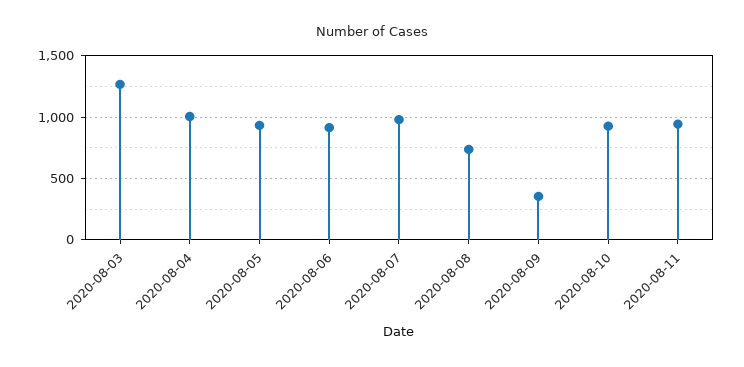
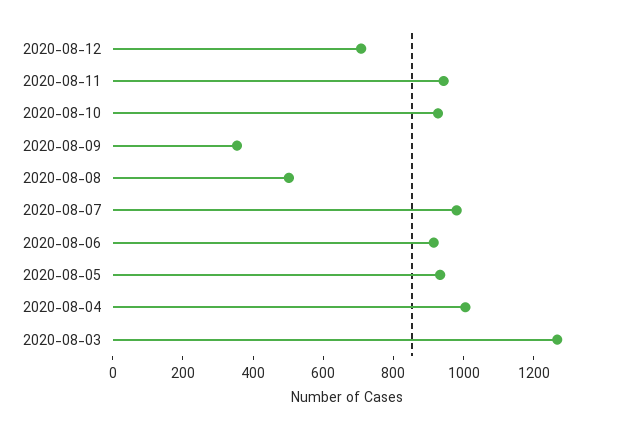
2020-08-08: 750 -> 500
2020-08-12: none -> 700

